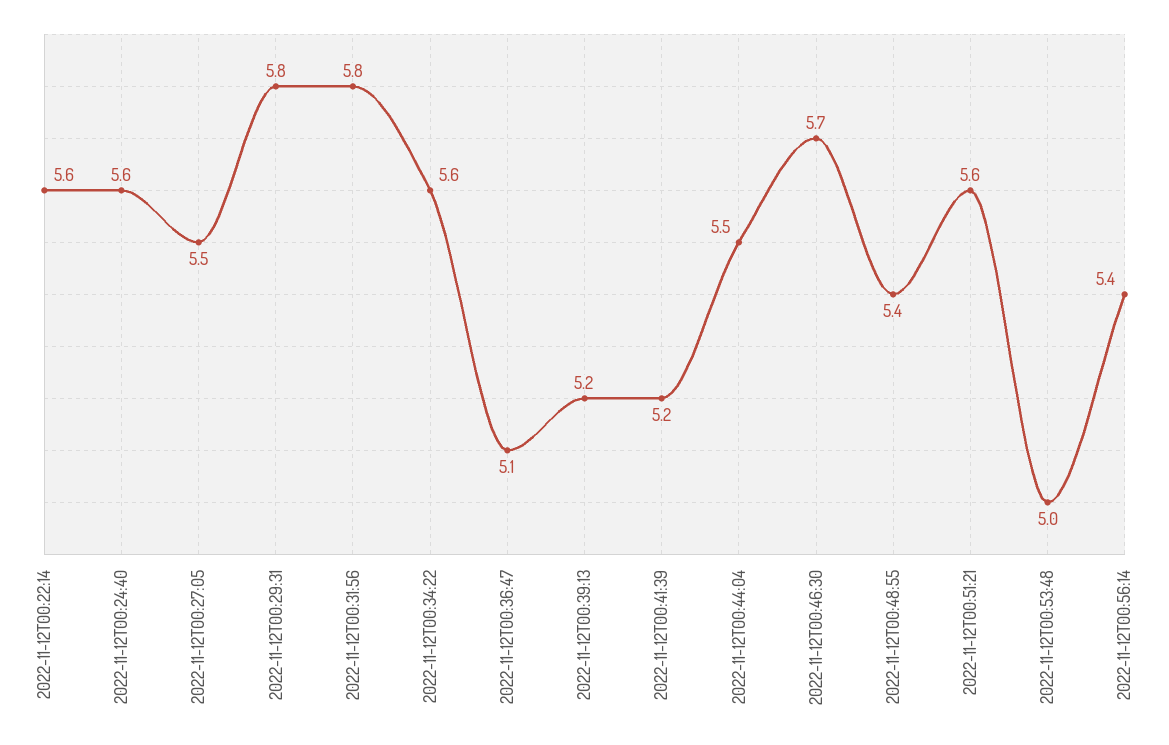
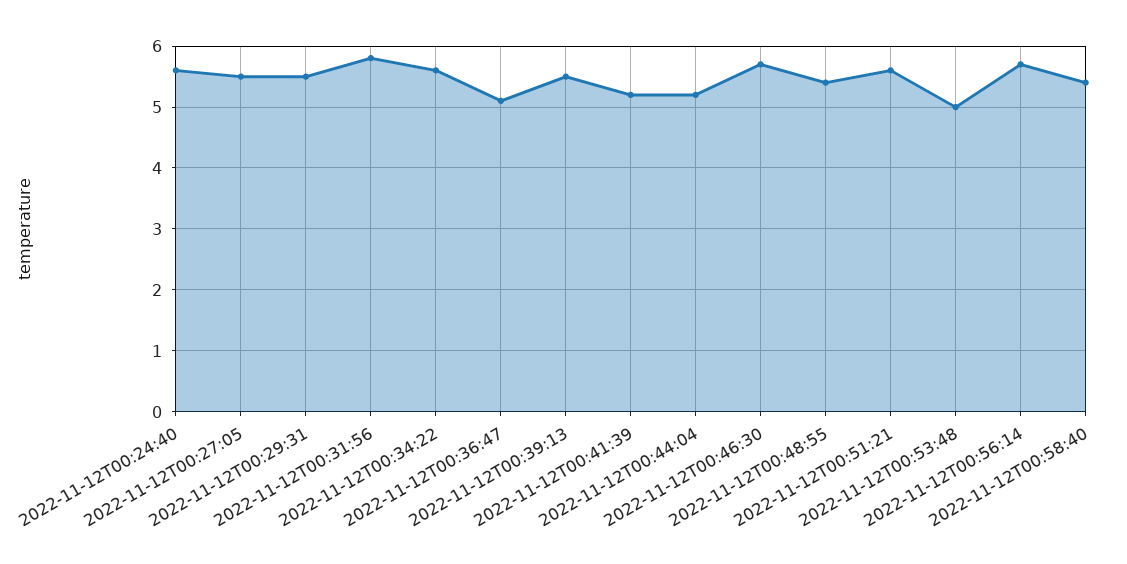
2022-11-12T00:22:14: 5.6 -> none
2022-11-12T00:29:31: 5.8 -> 5.5
2022-11-12T00:39:13: 5.2 -> 5.5
2022-11-12T00:44:04: 5.5 -> 5.2
2022-11-12T00:56:14: 5.4 -> 5.7
2022-11-12T00:58:40: none -> 5.4

